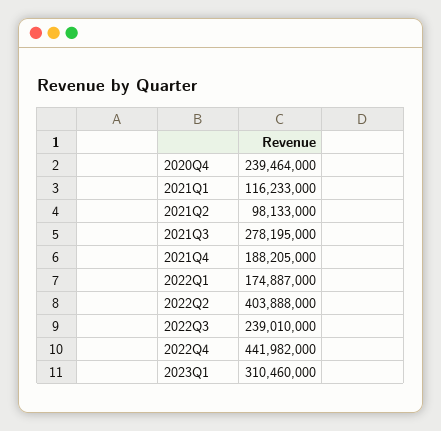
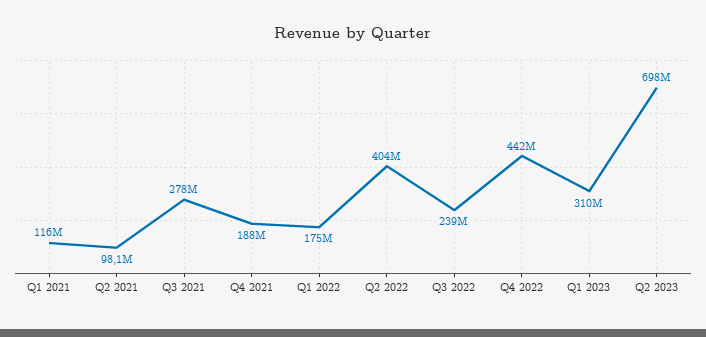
2020Q4: 239464000 -> none
Q2 2023: none -> 698000000

